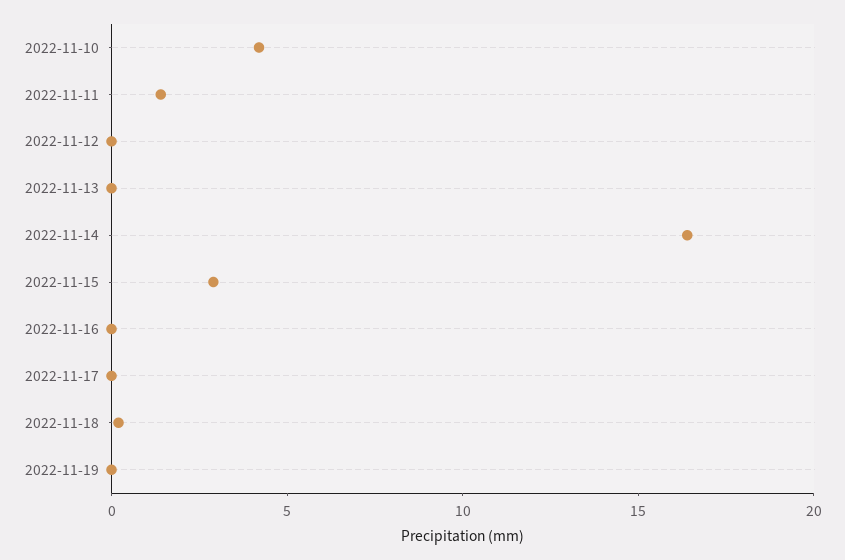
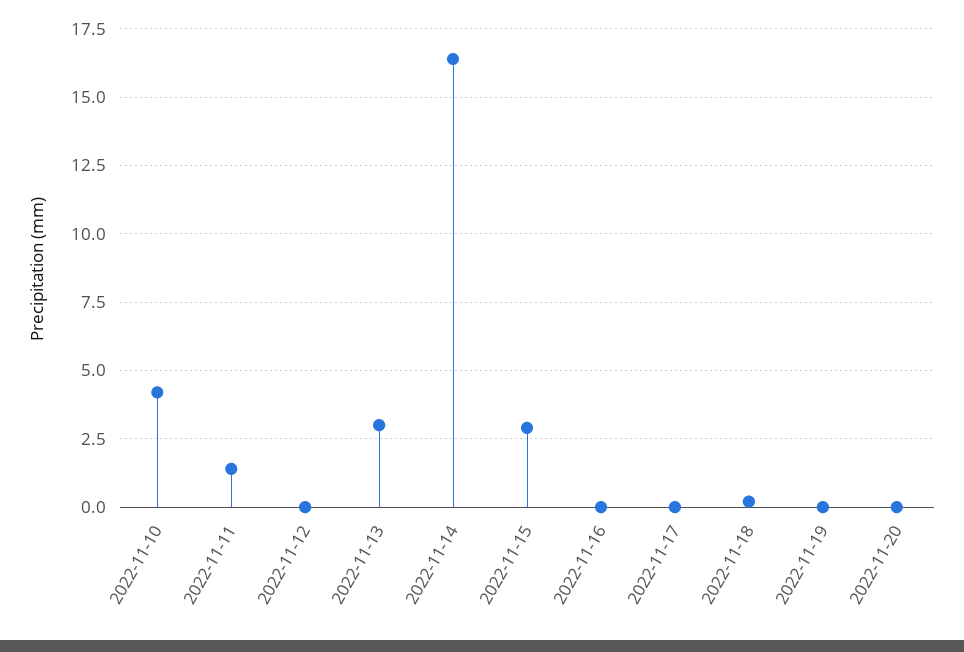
2022-11-13: 0 -> 3
2022-11-20: none -> 0

